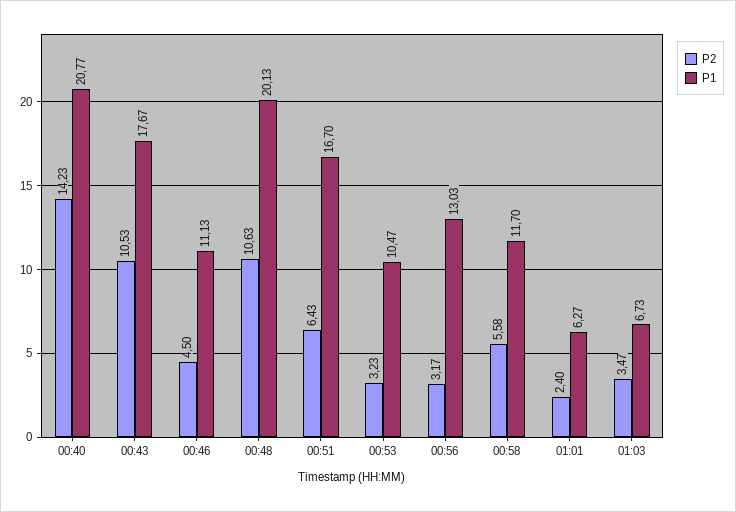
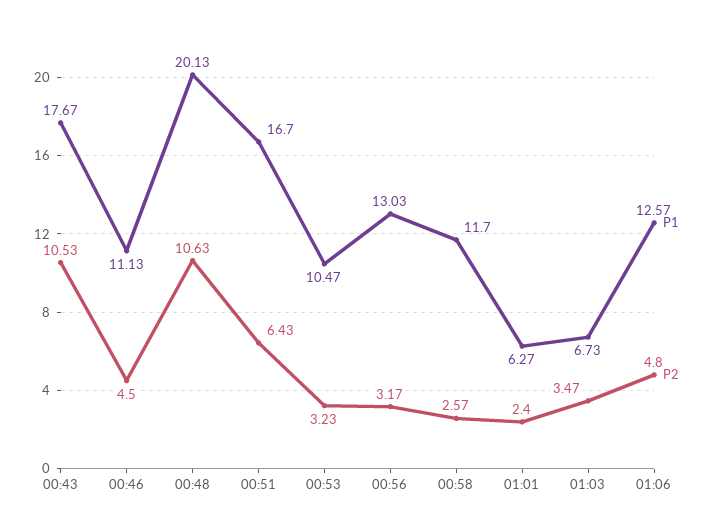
P2, 00:40: 14.23 -> none
P1, 00:40: 20.77 -> none
P2, 00:58: 5.58 -> 2.57
P1, 01:06: none -> 12.57
P2, 01:06: none -> 4.8

